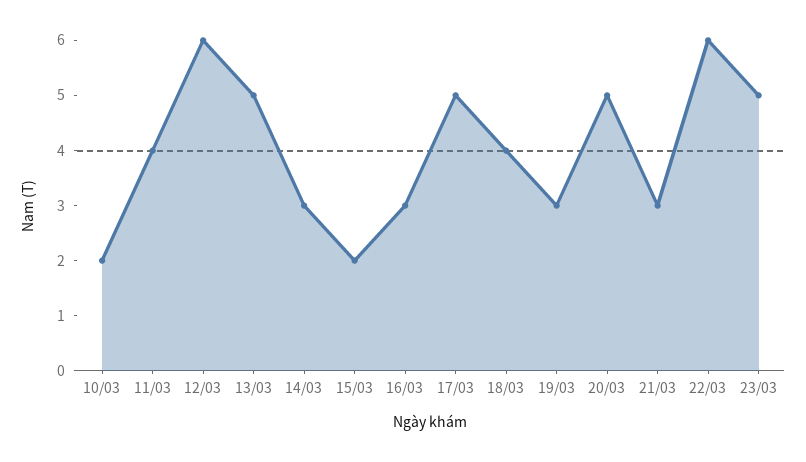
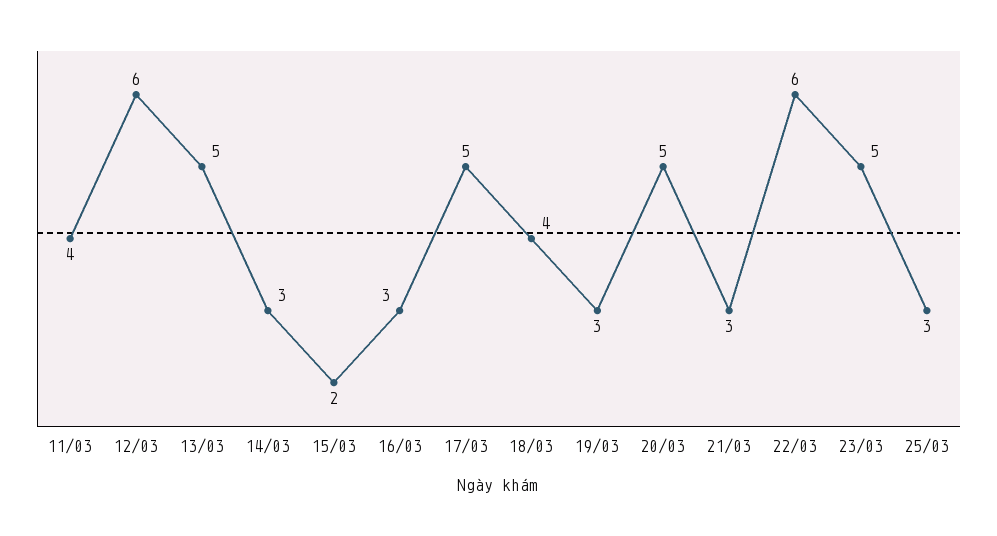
10/03: 2 -> none
25/03: none -> 3

